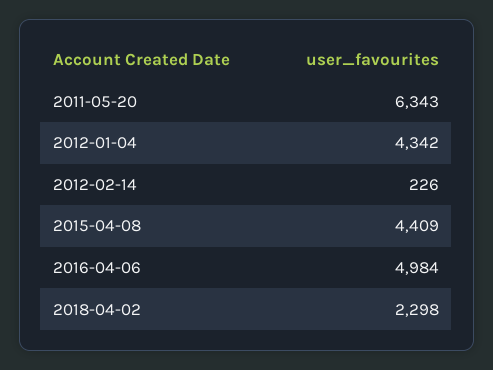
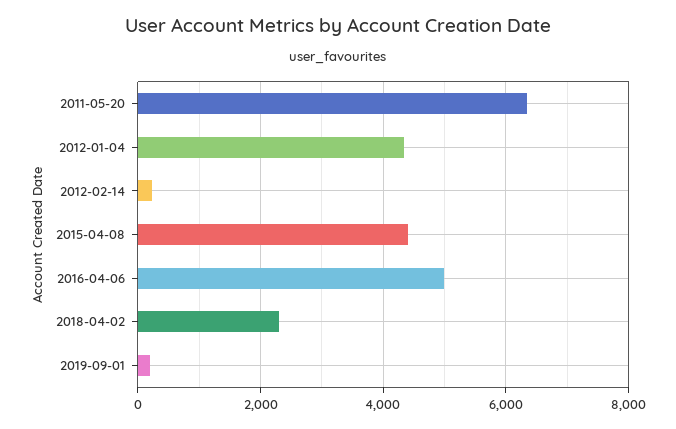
2019-09-01: none -> 200

